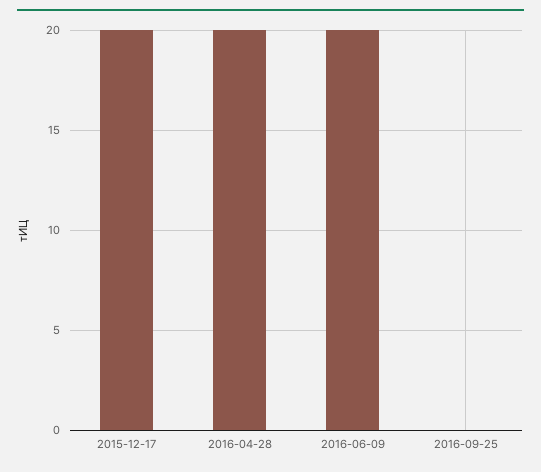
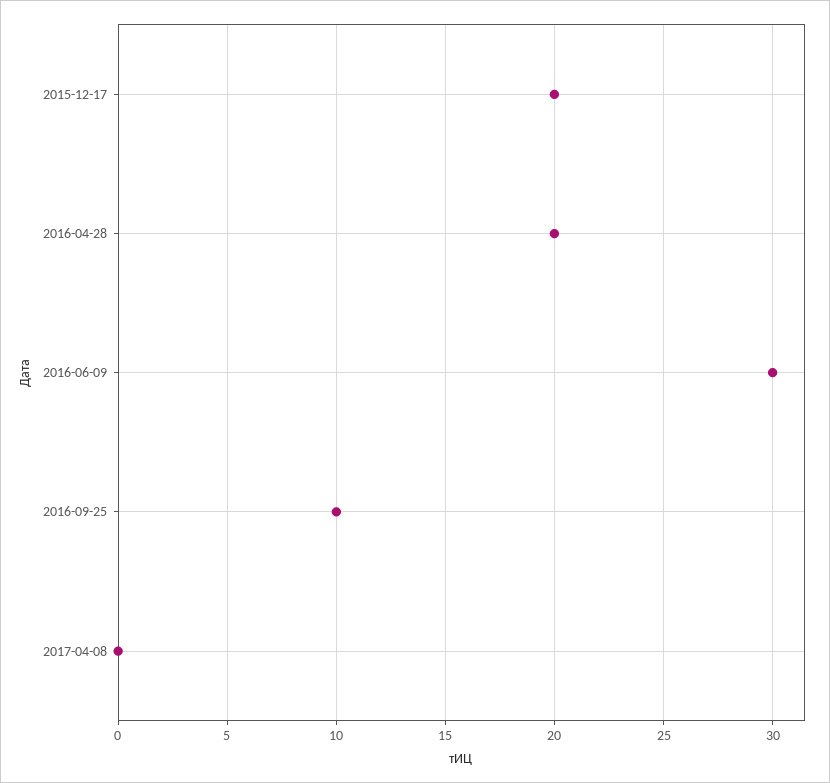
2016-06-09: 20 -> 30
2016-09-25: 0 -> 10
2017-04-08: none -> 0

